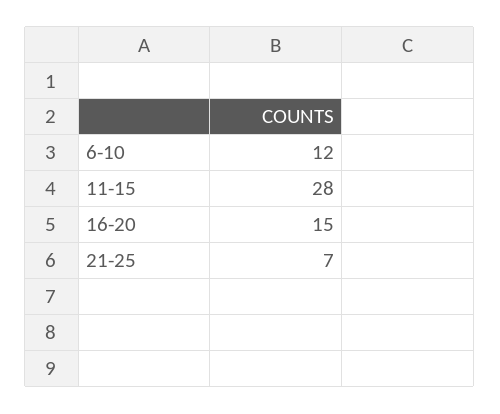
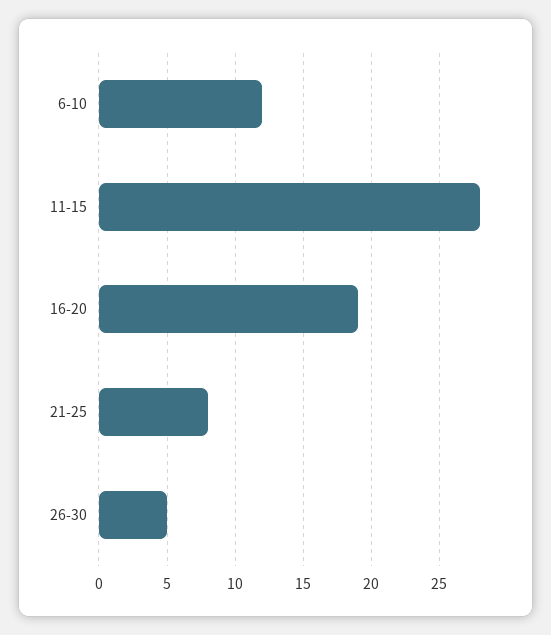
16-20: 15 -> 19
21-25: 7 -> 8
26-30: none -> 5

